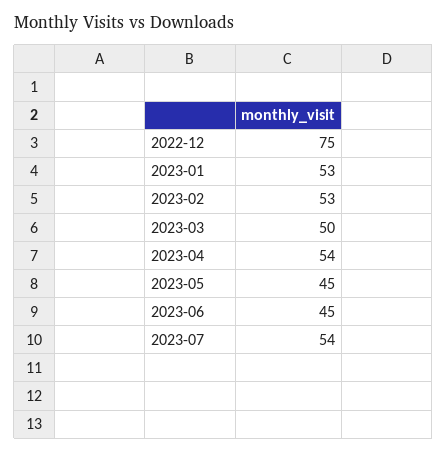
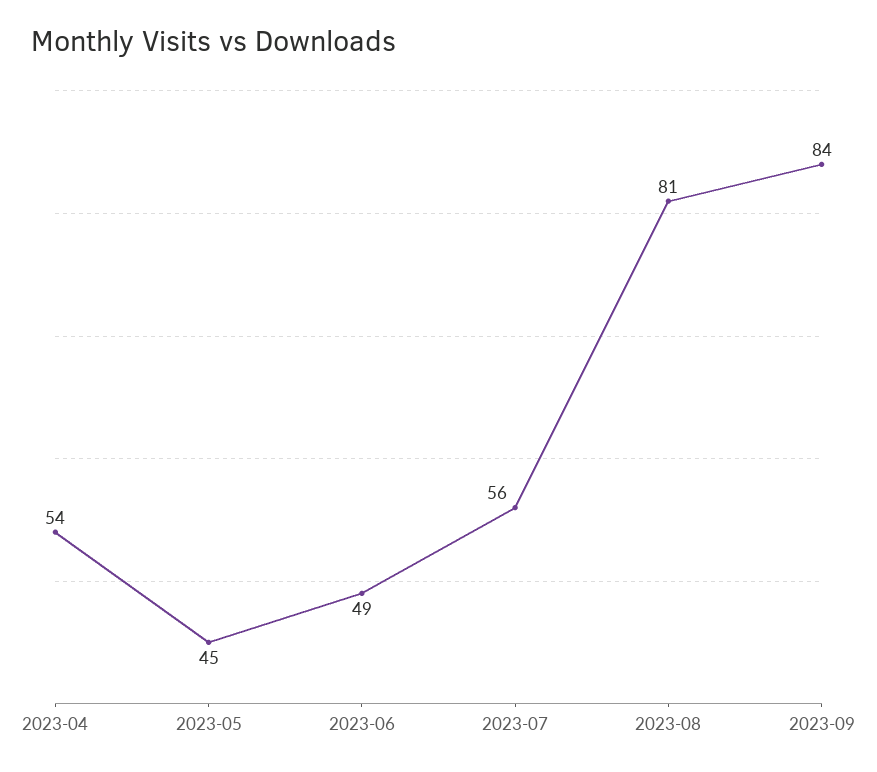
2022-12: 75 -> none
2023-01: 53 -> none
2023-02: 53 -> none
2023-03: 50 -> none
2023-06: 45 -> 49
2023-07: 54 -> 56
2023-08: none -> 81
2023-09: none -> 84

